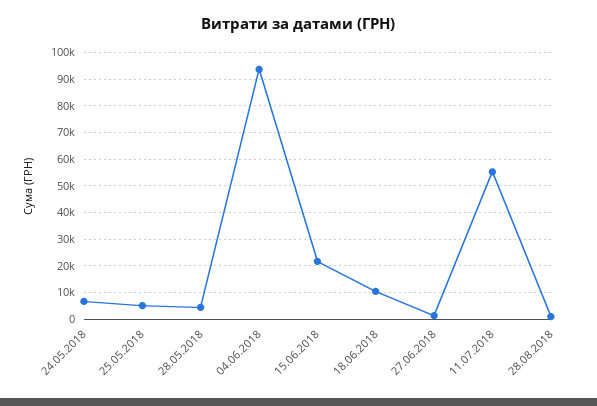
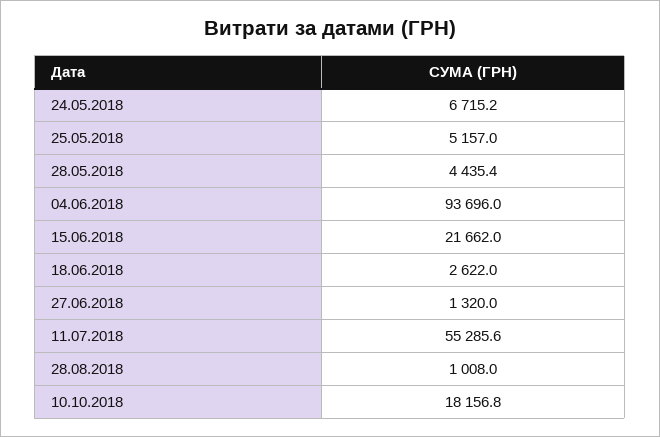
18.06.2018: 10000 -> 2622
10.10.2018: none -> 18156.8

